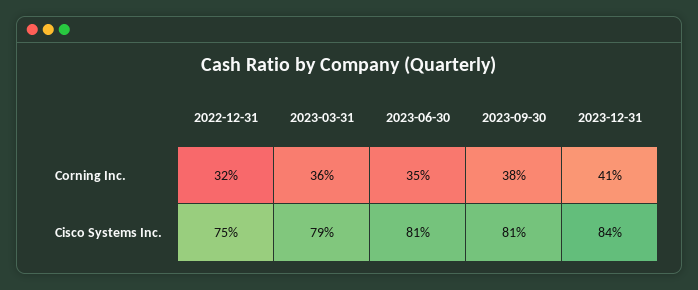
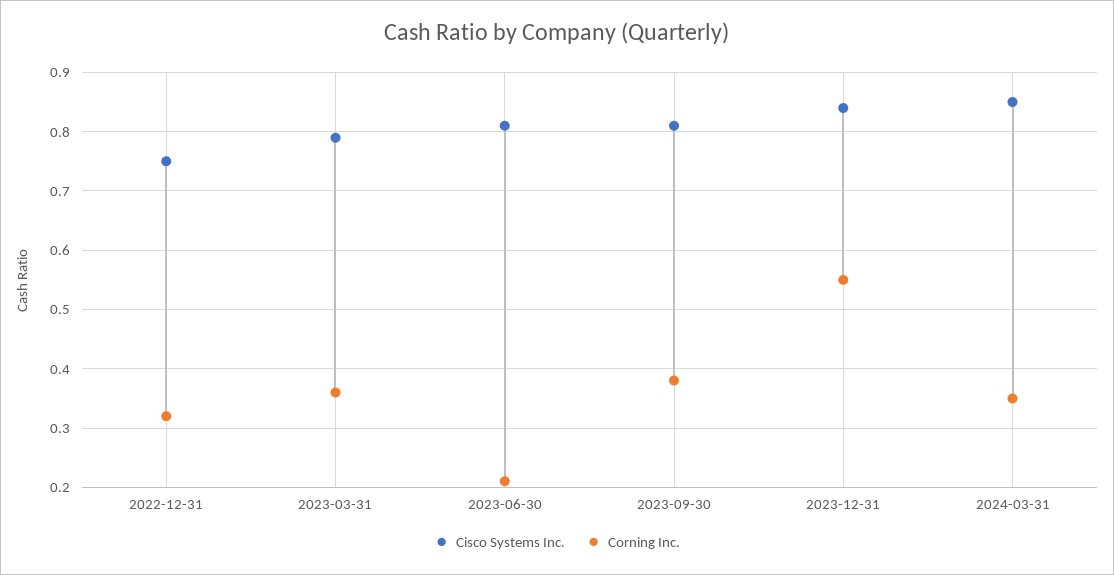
Corning Inc., 2023-06-30: 0.35 -> 0.2
Corning Inc., 2023-12-31: 0.41 -> 0.55
Cisco Systems Inc., 2024-03-31: none -> 0.85
Corning Inc., 2024-03-31: none -> 0.35

